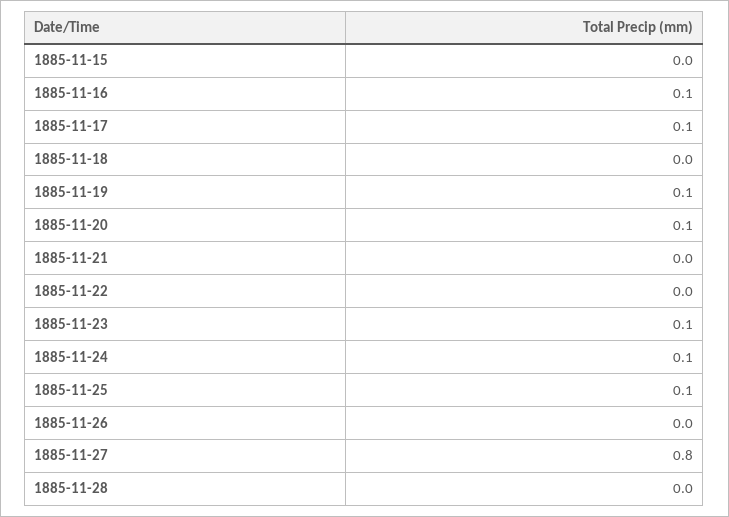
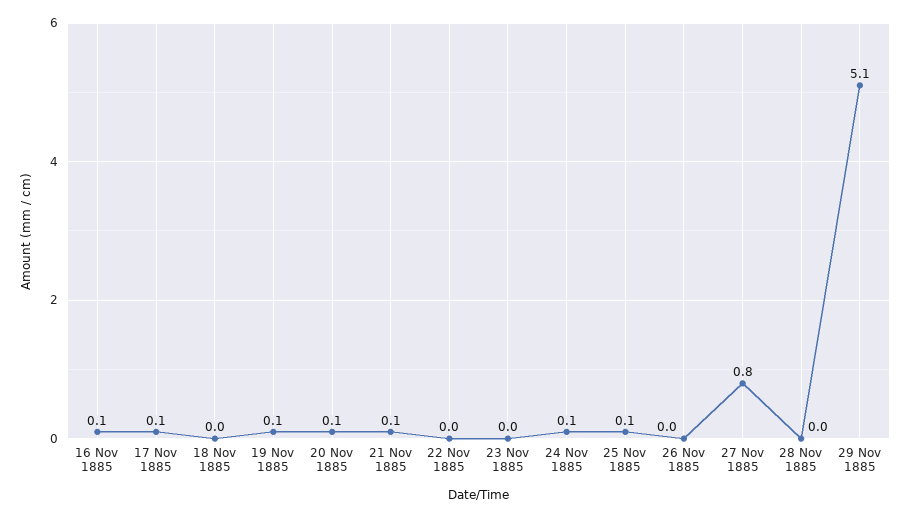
1885-11-15: 0 -> none
1885-11-21: 0 -> 0.1
1885-11-23: 0.1 -> 0
29 Nov 1885: none -> 5.1

